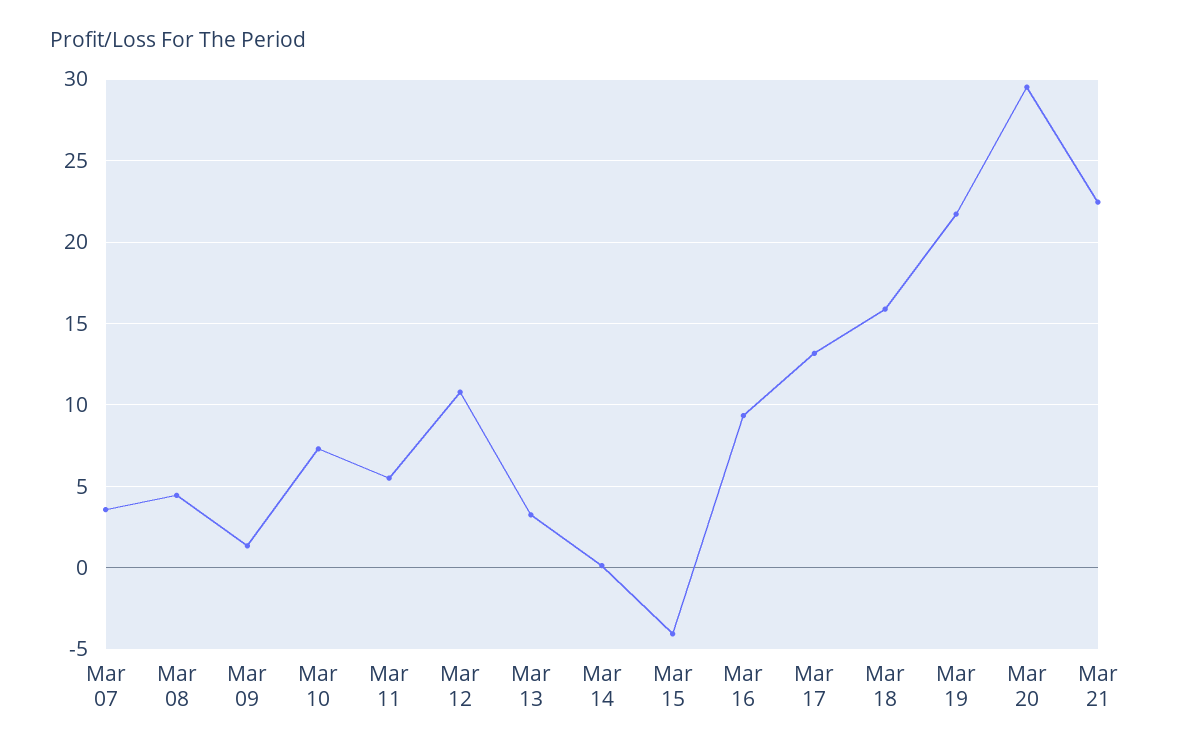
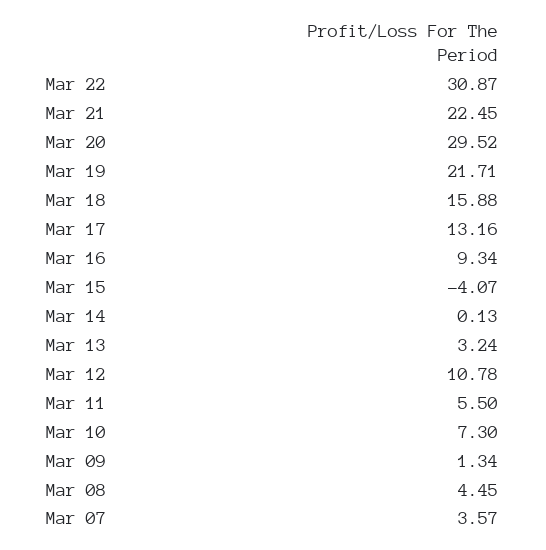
Mar 22: none -> 30.87

